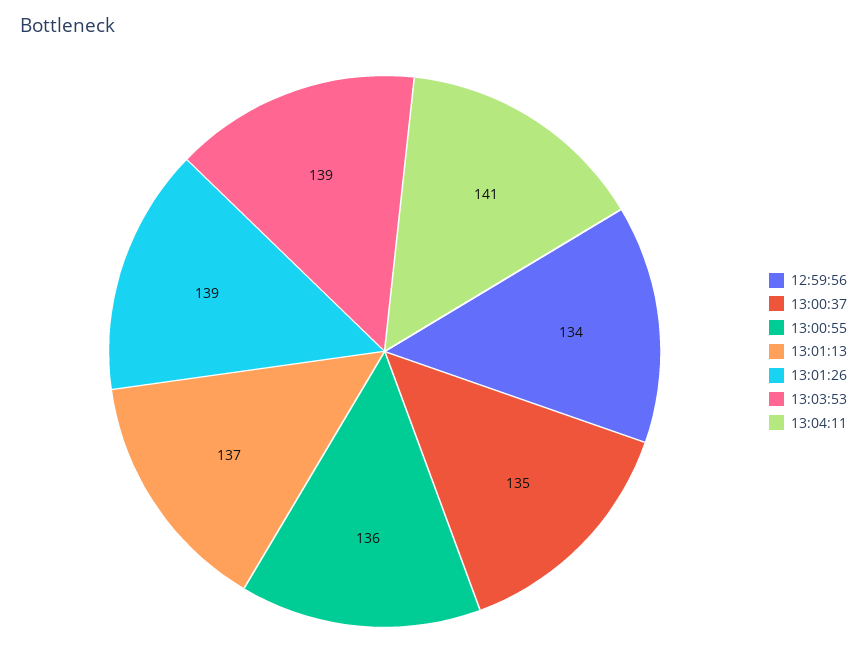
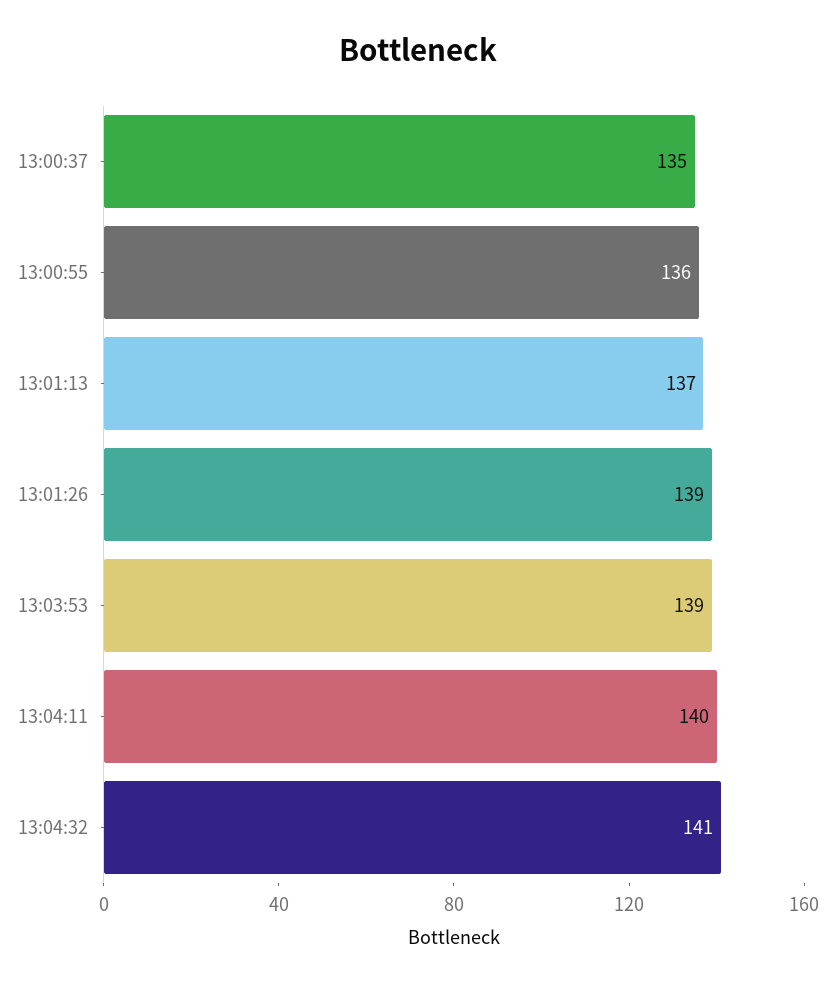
12:59:56: 134 -> none
13:04:11: 141 -> 140
13:04:32: none -> 141

